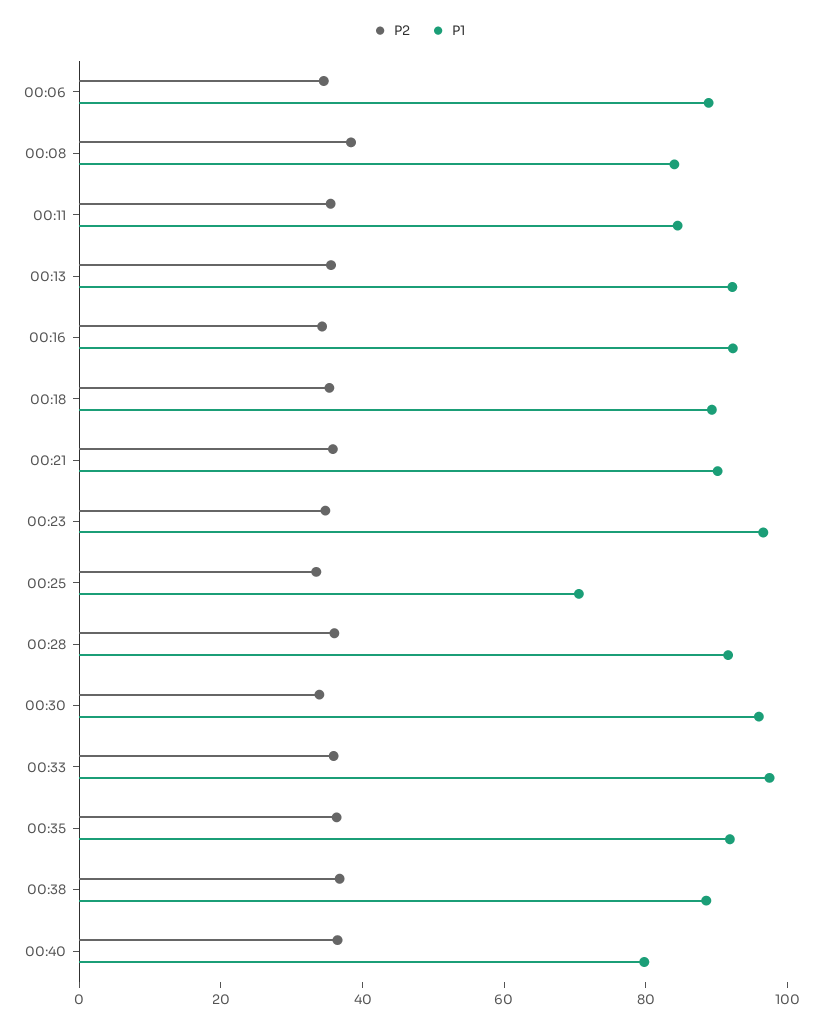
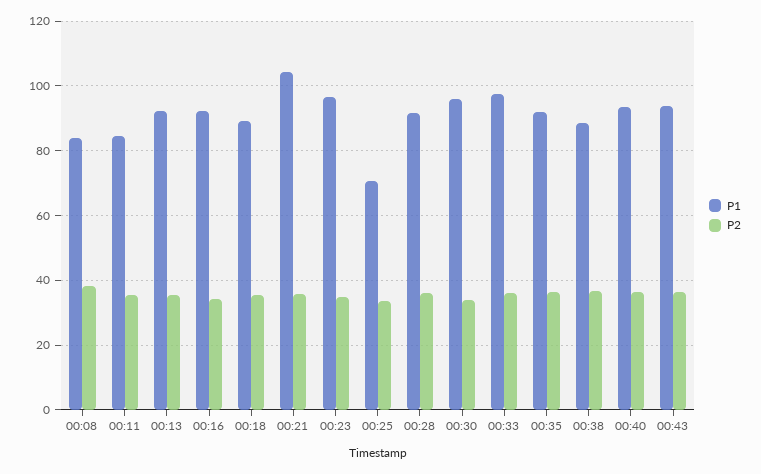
P2, 00:06: 35 -> none
P1, 00:06: 90 -> none
P1, 00:21: 90 -> 104
P1, 00:40: 80 -> 94
P1, 00:43: none -> 94
P2, 00:43: none -> 36

